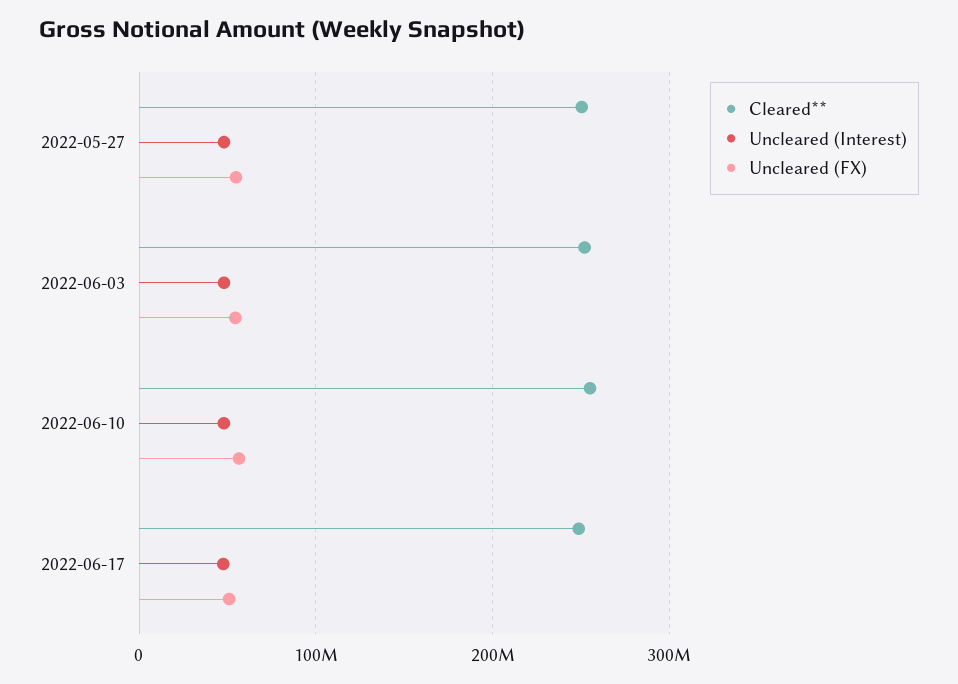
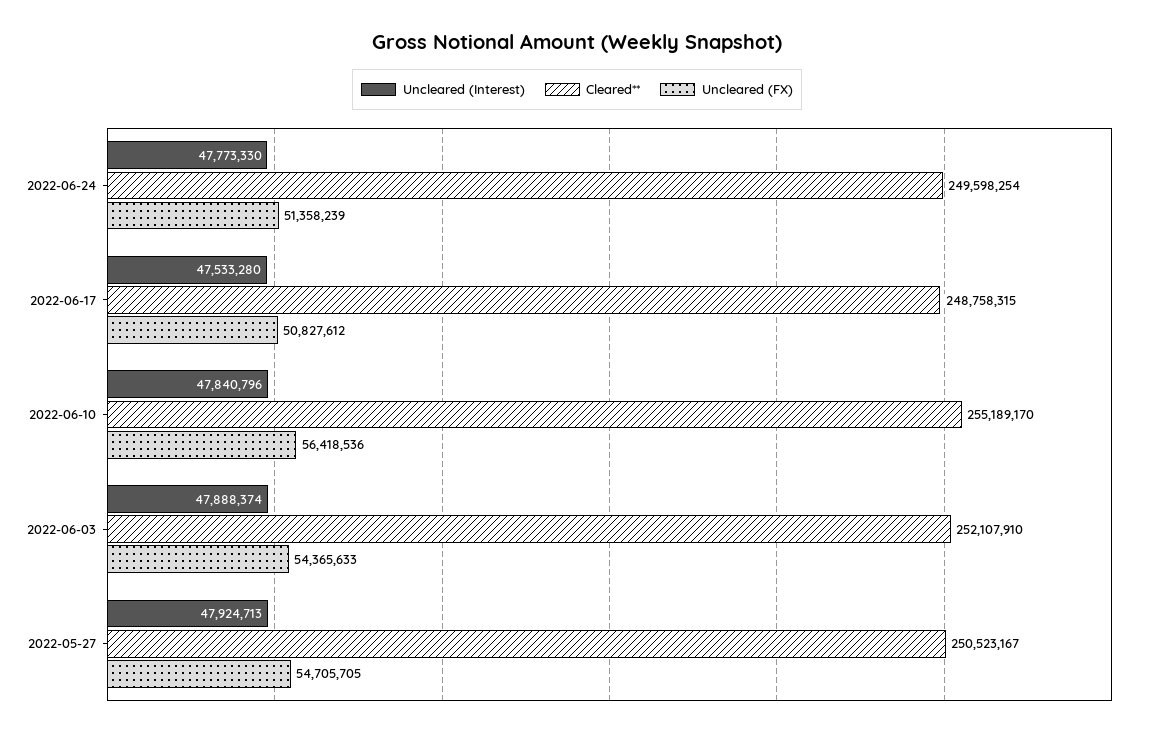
Uncleared (Interest), 2022-06-24: none -> 47773330
Cleared**, 2022-06-24: none -> 249598254
Uncleared (FX), 2022-06-24: none -> 51358239

